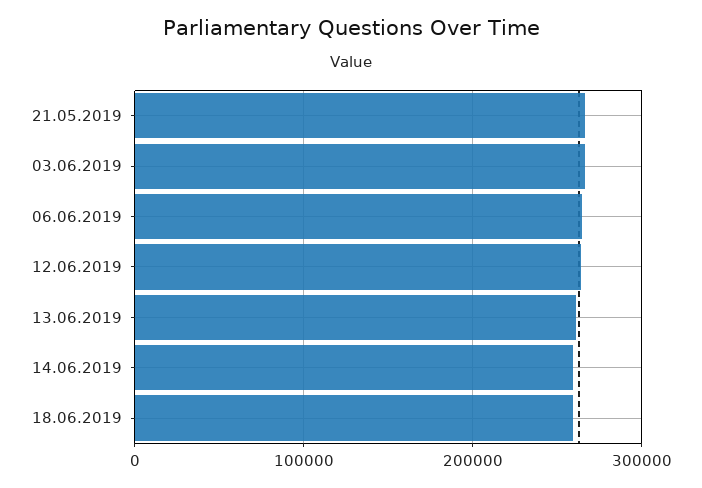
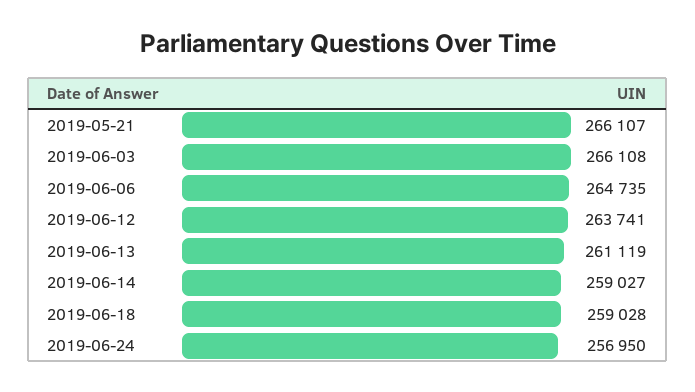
2019-06-24: none -> 256950

